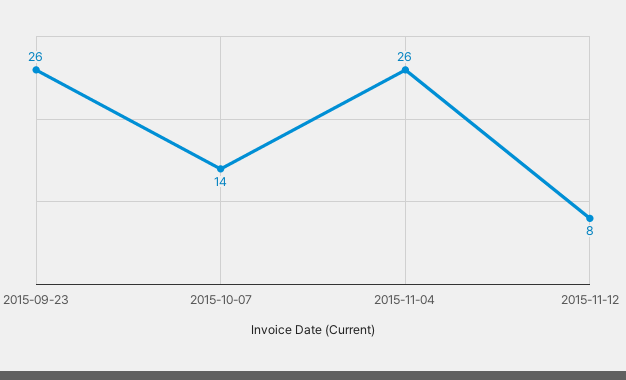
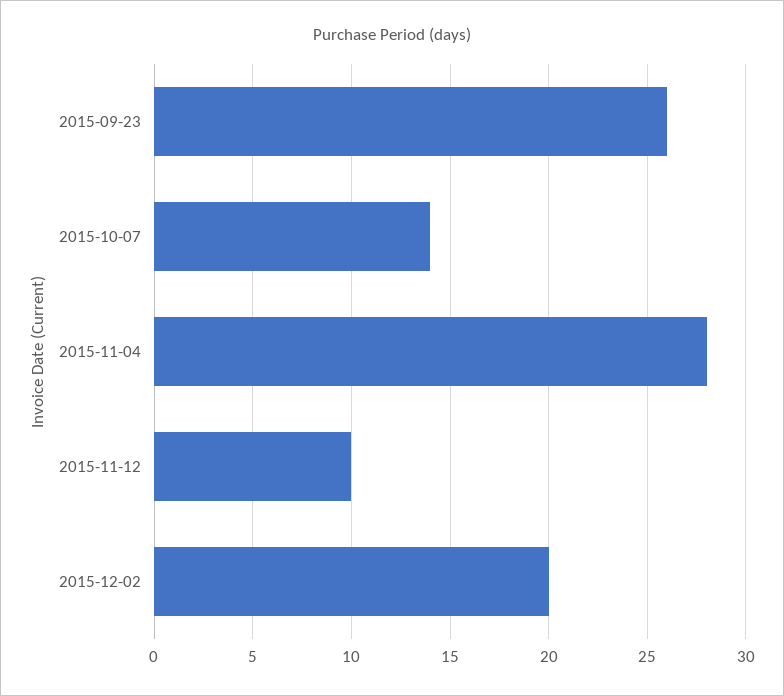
2015-11-04: 26 -> 28
2015-11-12: 8 -> 10
2015-12-02: none -> 20

